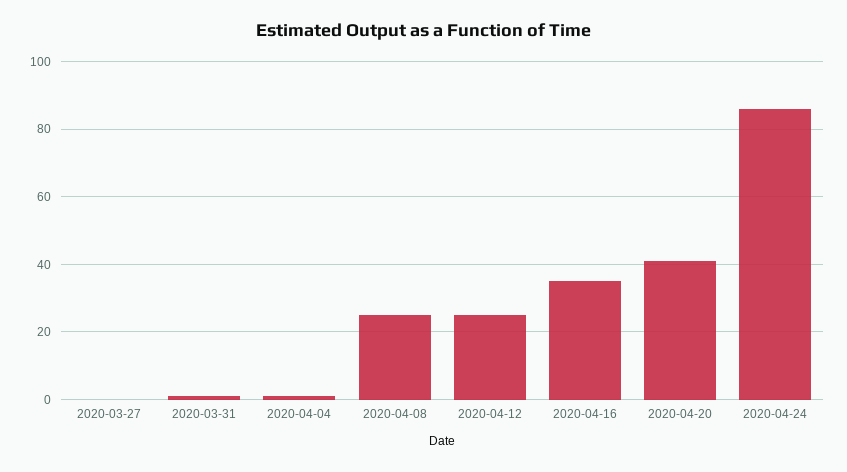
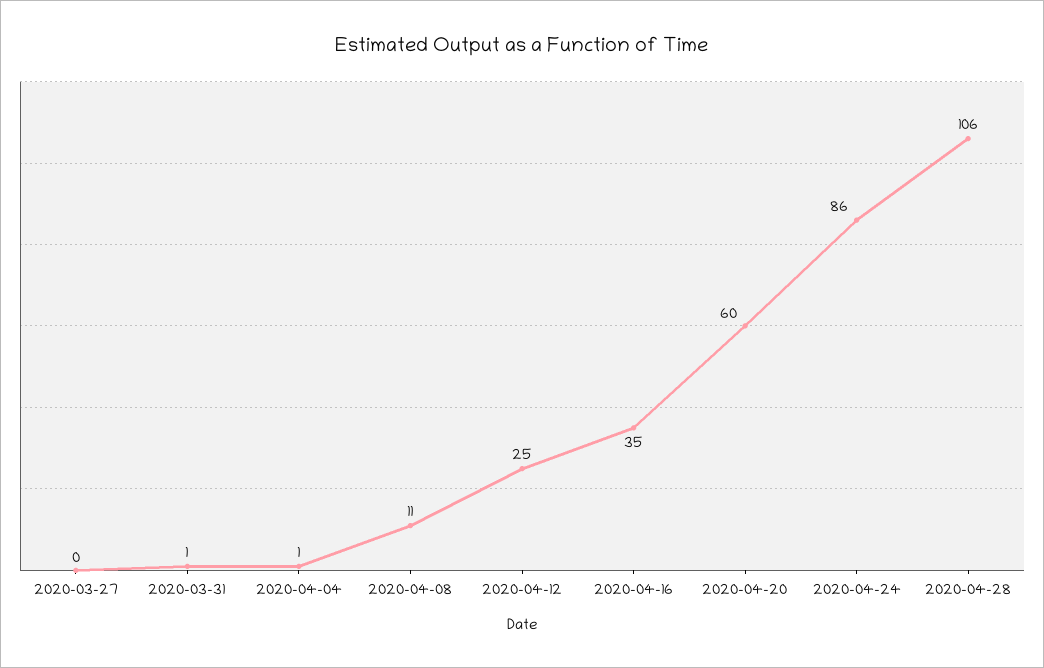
2020-04-08: 25 -> 11
2020-04-20: 40 -> 60
2020-04-28: none -> 106

